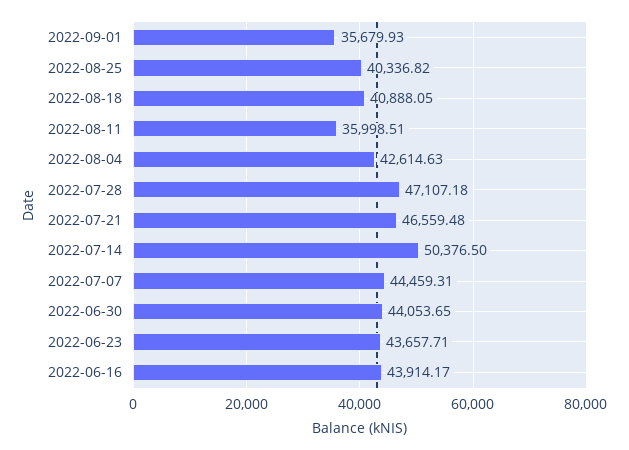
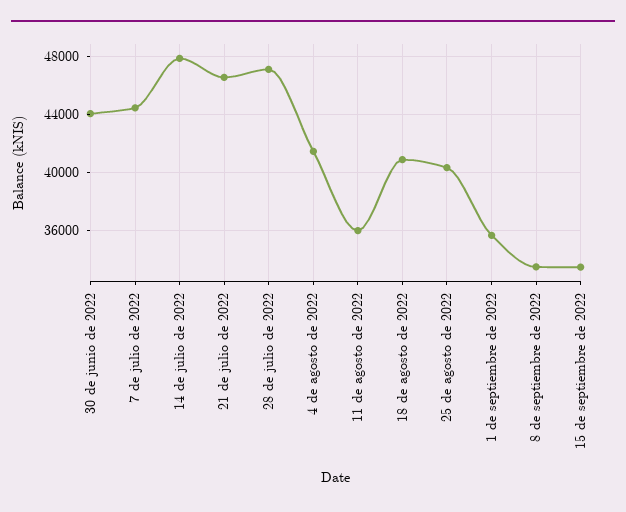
2022-08-04: 42614.63 -> 41500
2022-07-14: 50376.5 -> 48000
2022-06-23: 43657.71 -> none
2022-06-16: 43914.17 -> none
8 de septiembre de 2022: none -> 33500
15 de septiembre de 2022: none -> 33500

